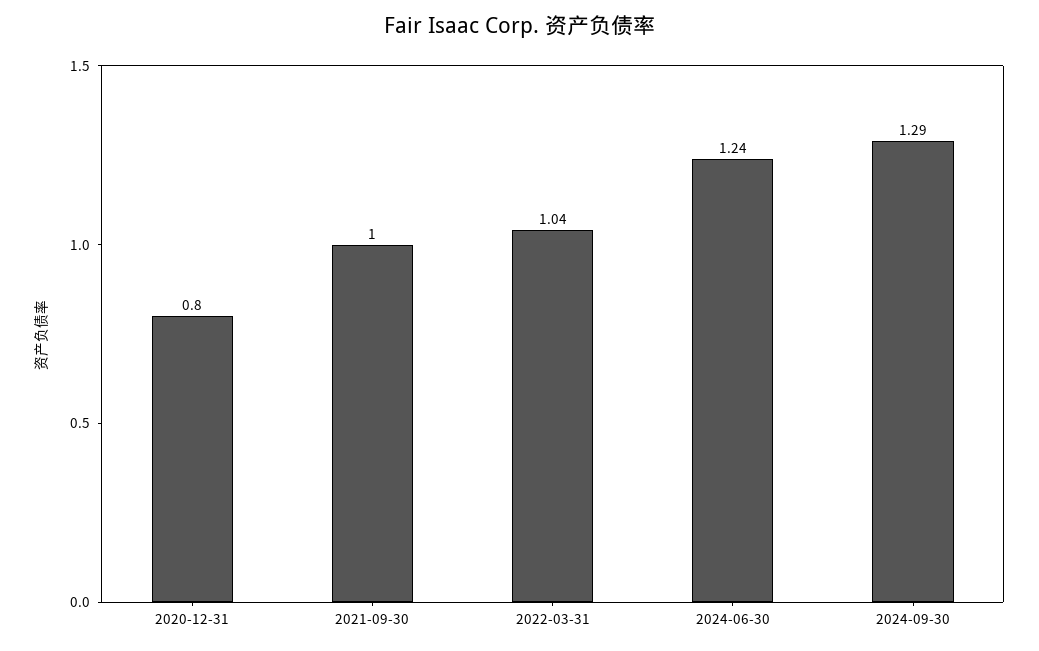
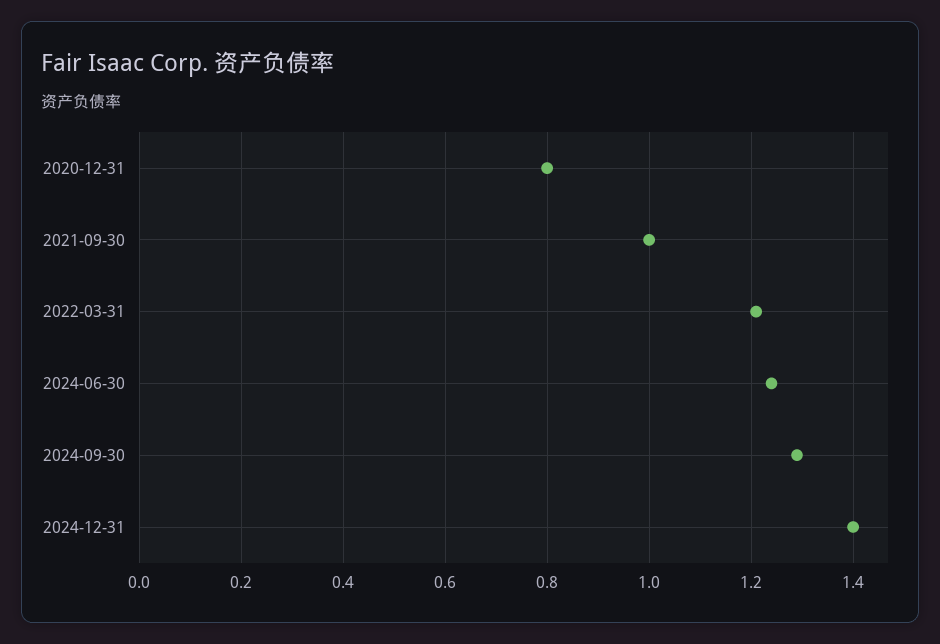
2022-03-31: 1.04 -> 1.2
2024-12-31: none -> 1.4

